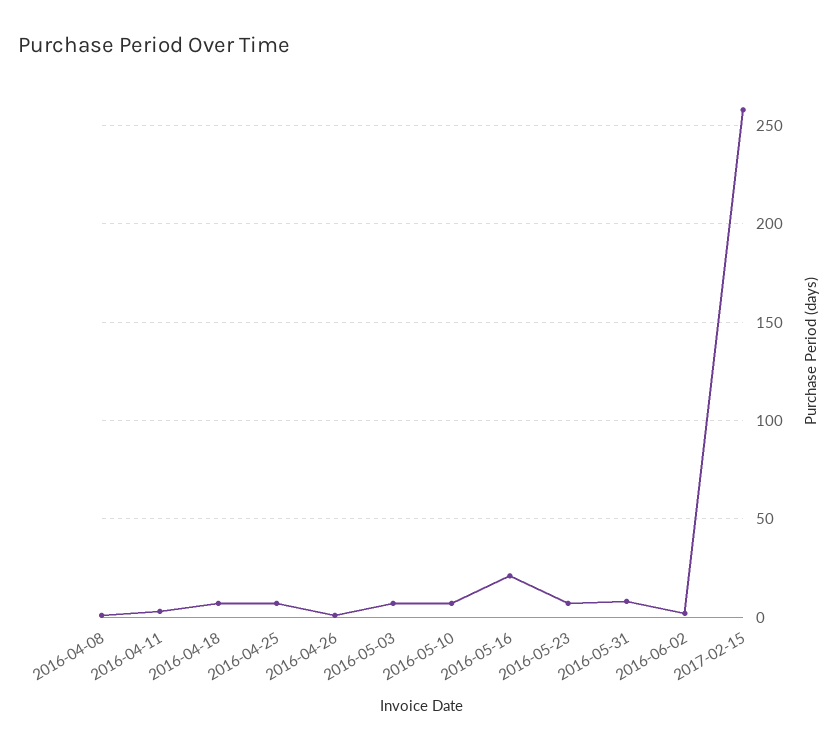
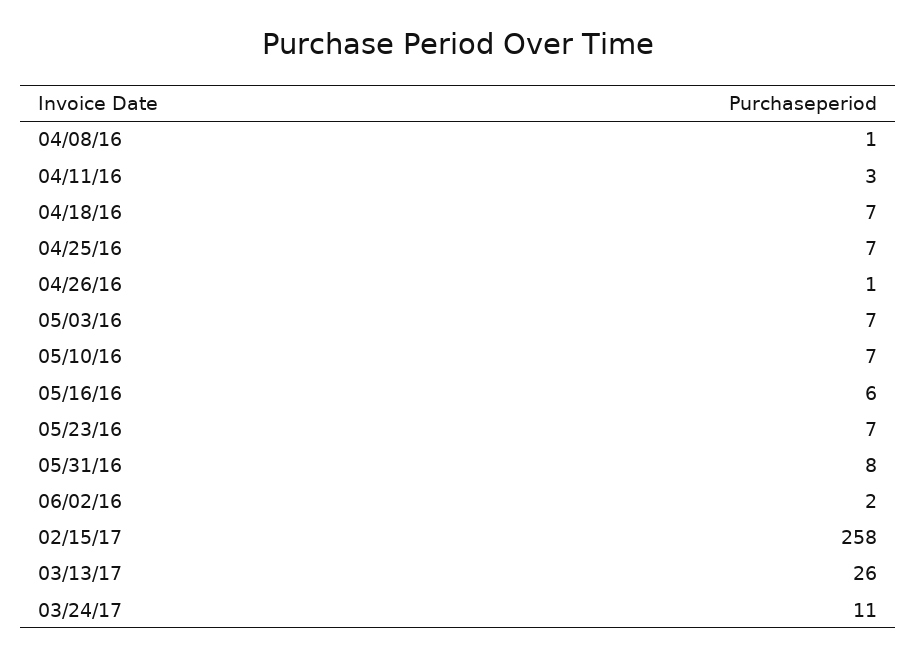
2016-05-16: 20 -> 6
03/13/17: none -> 26
03/24/17: none -> 11

